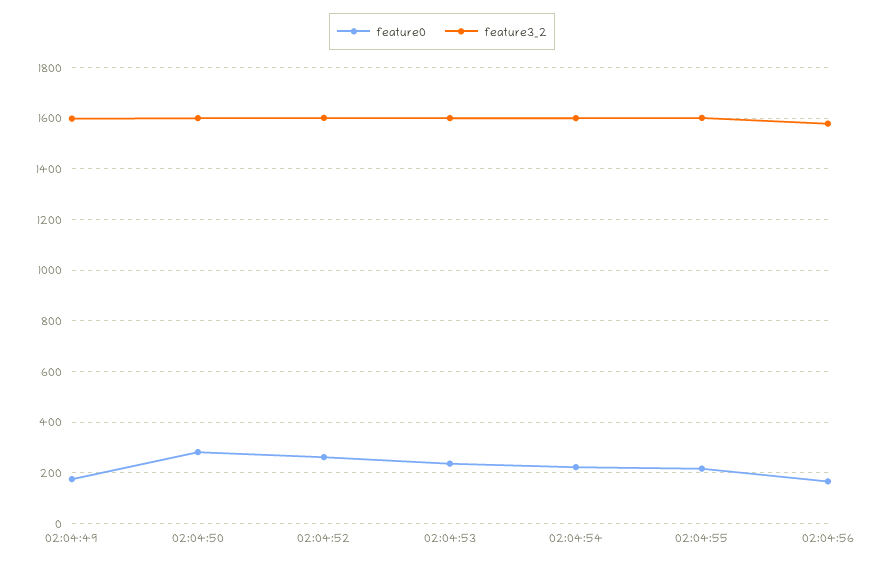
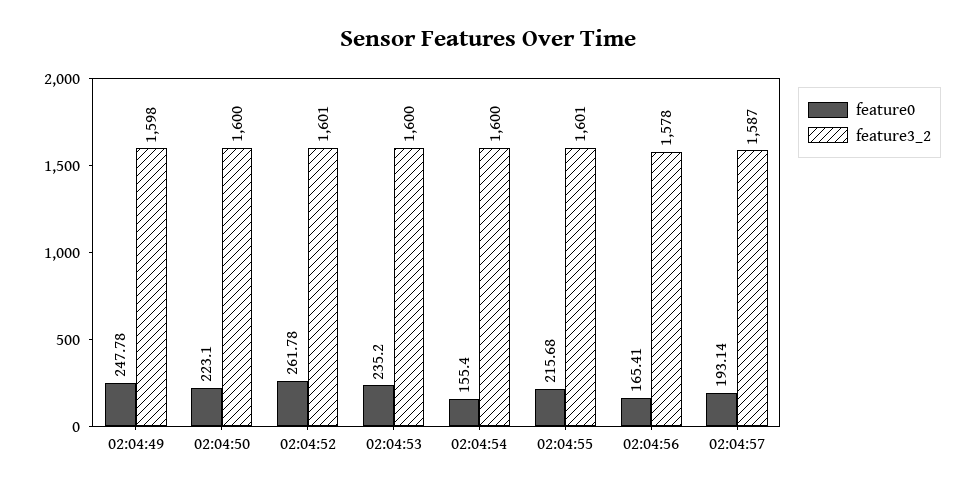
feature0, 02:04:49: 175 -> 247.78
feature0, 02:04:50: 275 -> 223.1
feature0, 02:04:54: 225 -> 155.4
feature0, 02:04:57: none -> 193.14
feature3_2, 02:04:57: none -> 1587

